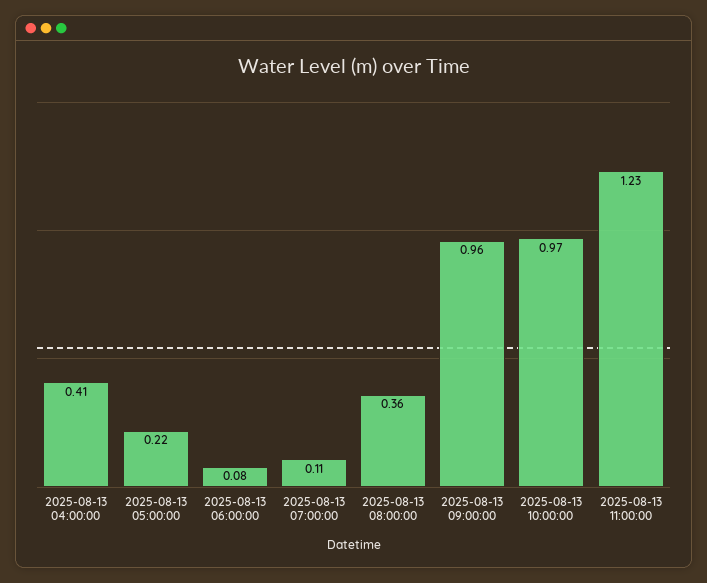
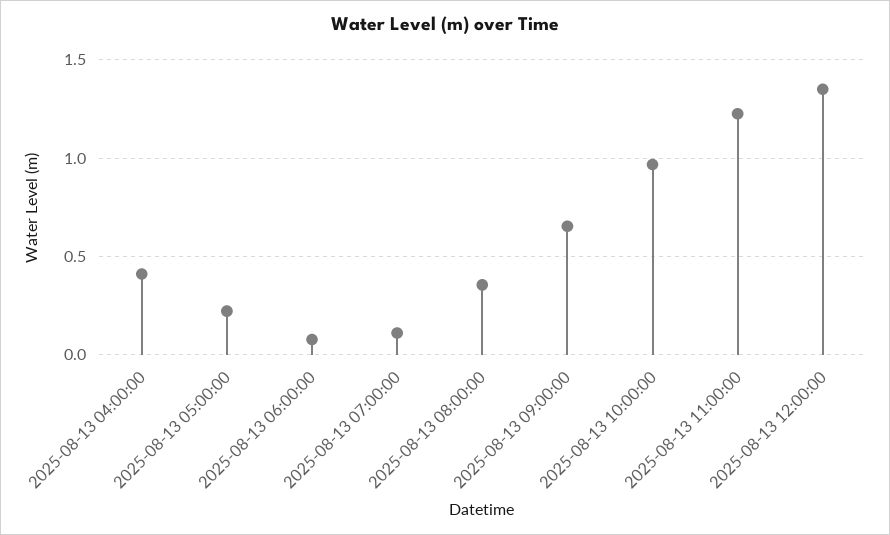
2025-08-13 09:00:00: 0.96 -> 0.65
2025-08-13 12:00:00: none -> 1.35

